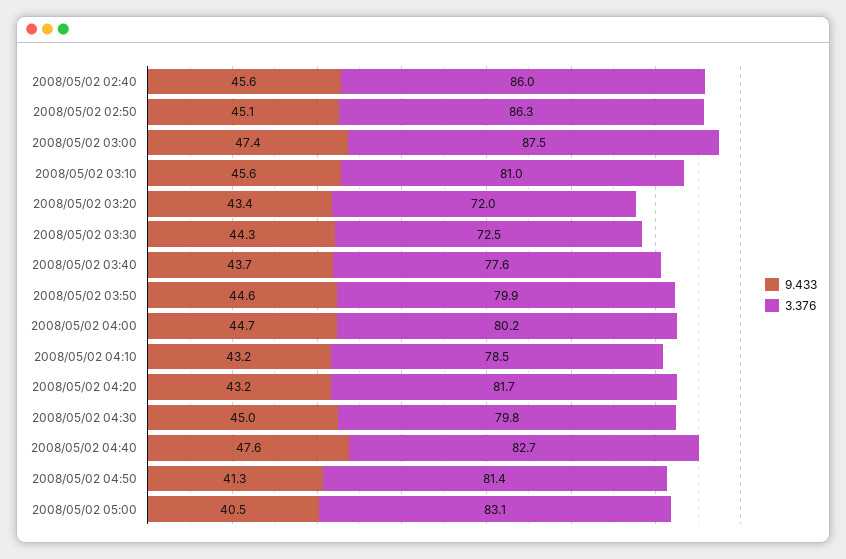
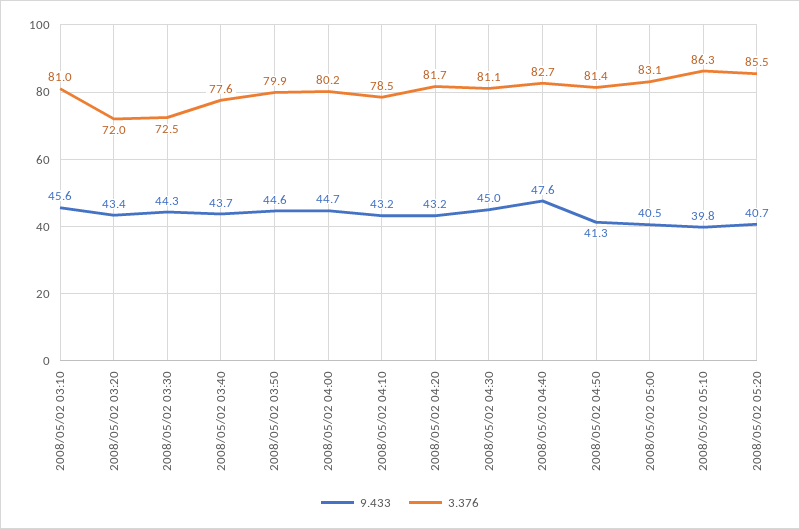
9.433, 2008/05/02 02:40: 45.6 -> none
3.376, 2008/05/02 02:40: 86 -> none
9.433, 2008/05/02 02:50: 45.1 -> none
3.376, 2008/05/02 02:50: 86.3 -> none
9.433, 2008/05/02 03:00: 47.4 -> none
3.376, 2008/05/02 03:00: 87.5 -> none
3.376, 2008/05/02 04:30: 79.8 -> 81.1
9.433, 2008/05/02 05:10: none -> 39.8
3.376, 2008/05/02 05:10: none -> 86.3
9.433, 2008/05/02 05:20: none -> 40.7
3.376, 2008/05/02 05:20: none -> 85.5

